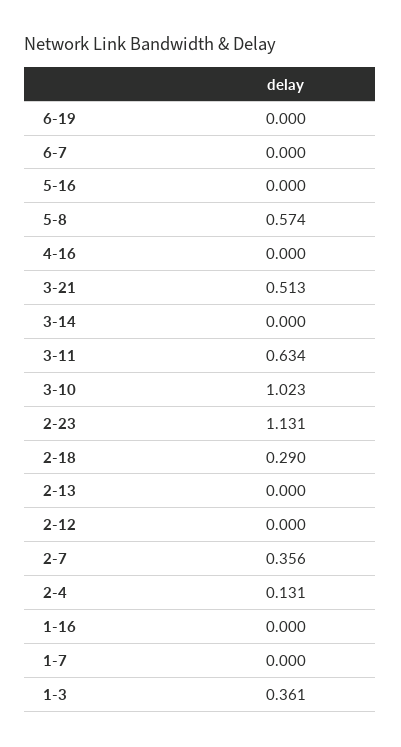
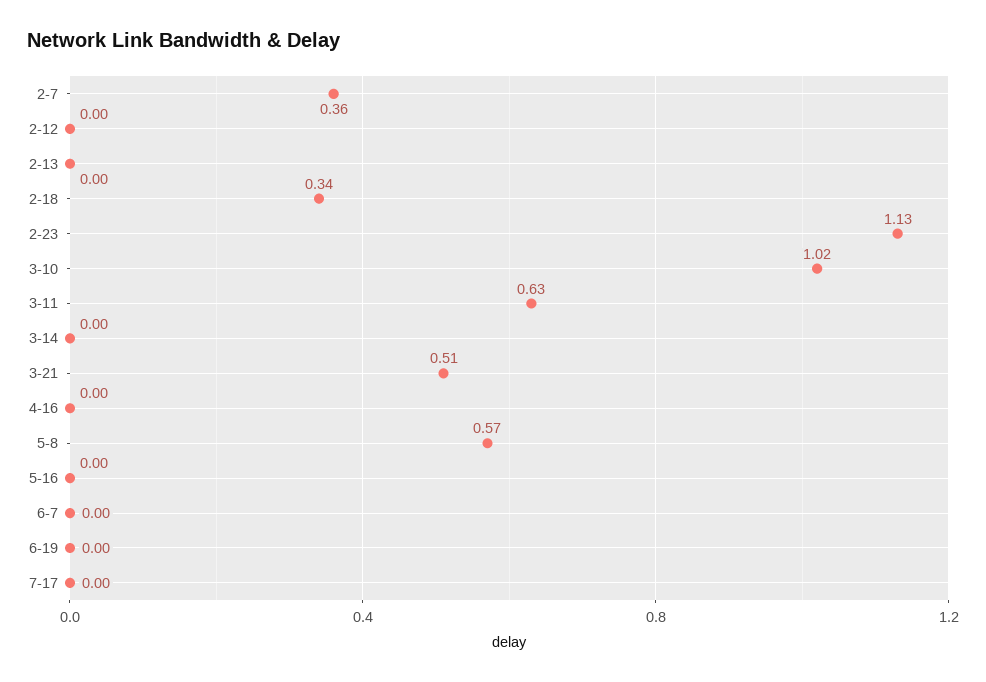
2-18: 0.29 -> 0.34
2-4: 0.131 -> none
1-16: 0 -> none
1-7: 0 -> none
1-3: 0.361 -> none
7-17: none -> 0

